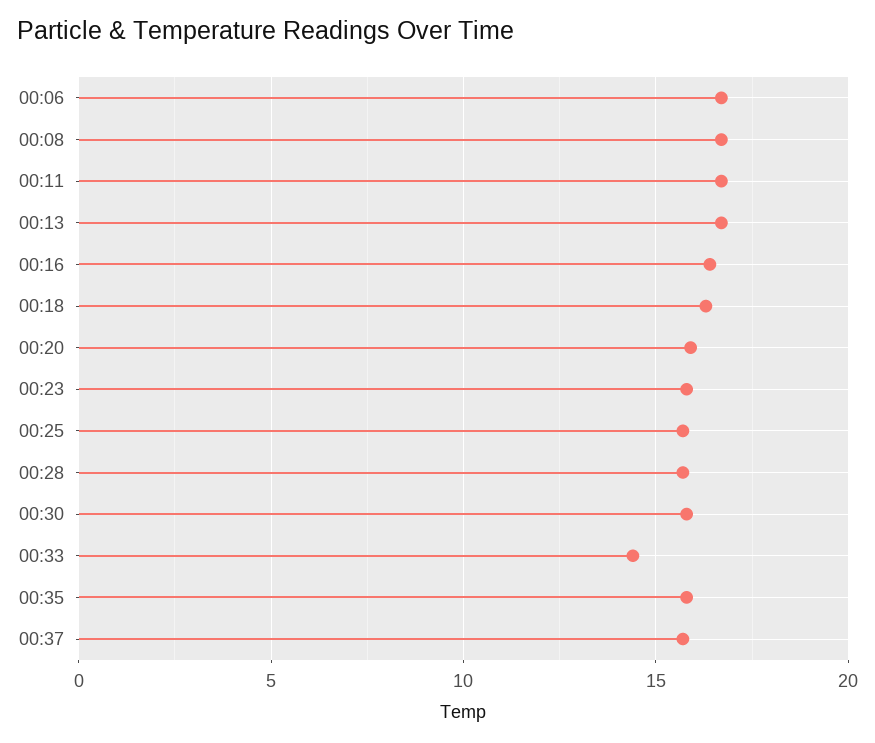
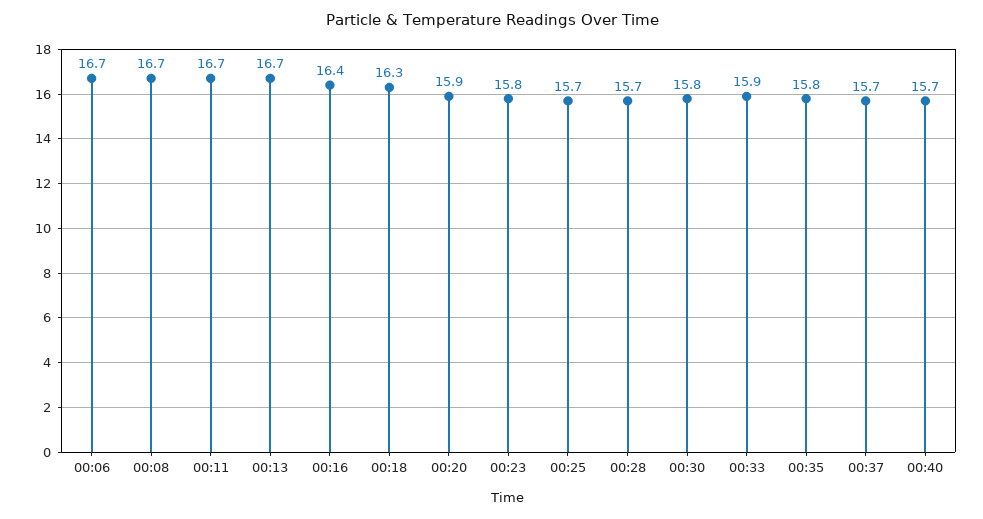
00:33: 14.5 -> 15.9
00:40: none -> 15.7

